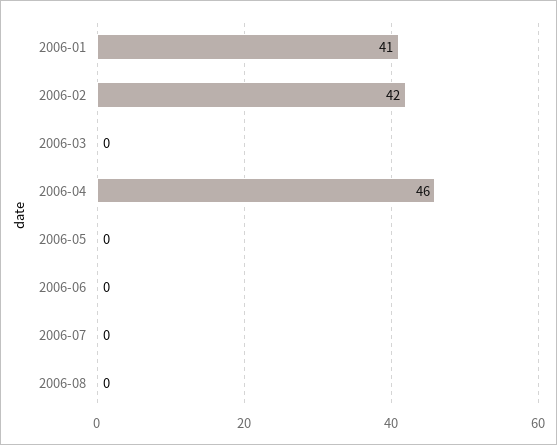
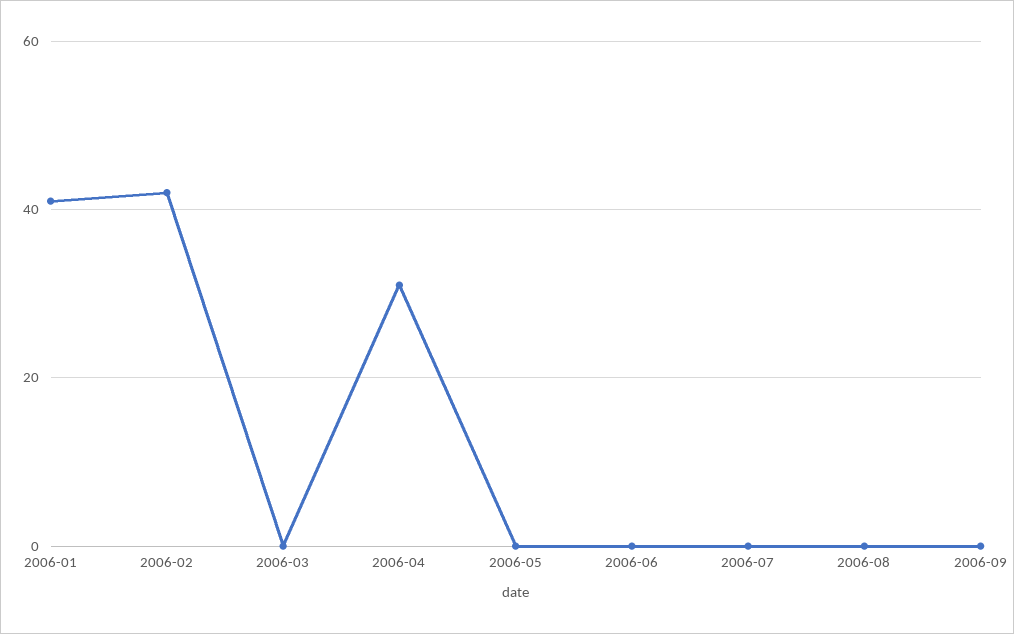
2006-04: 46 -> 30
2006-09: none -> 0

